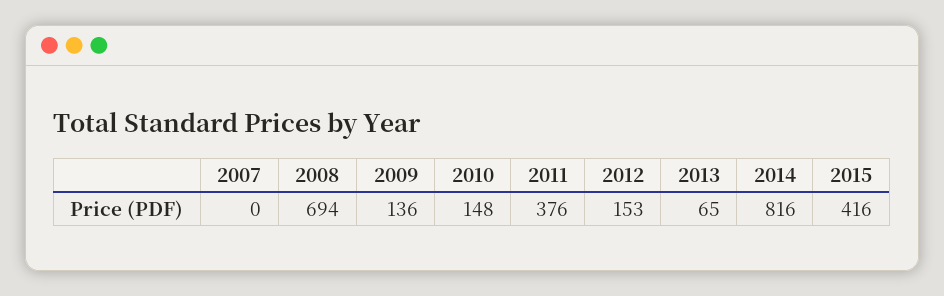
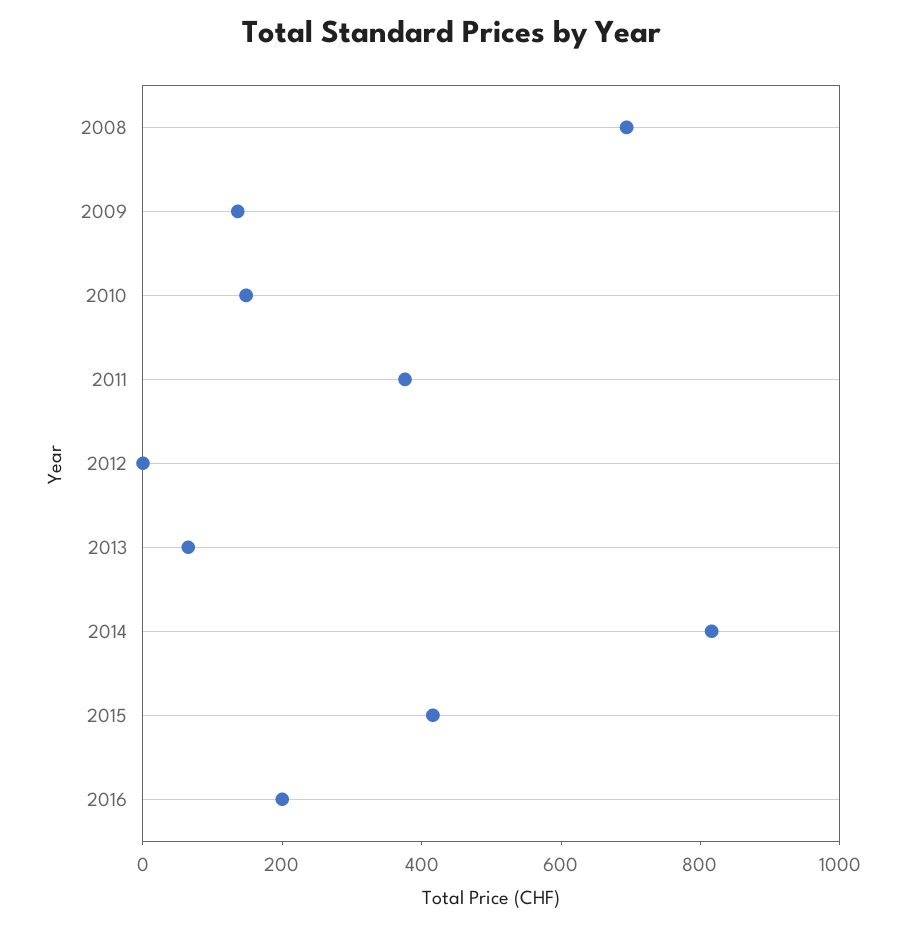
2007: 0 -> none
2012: 153 -> 0
2016: none -> 200

